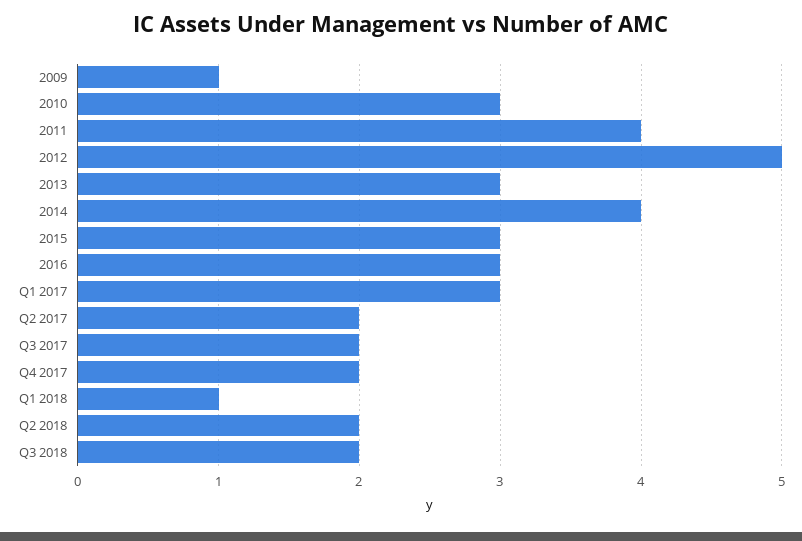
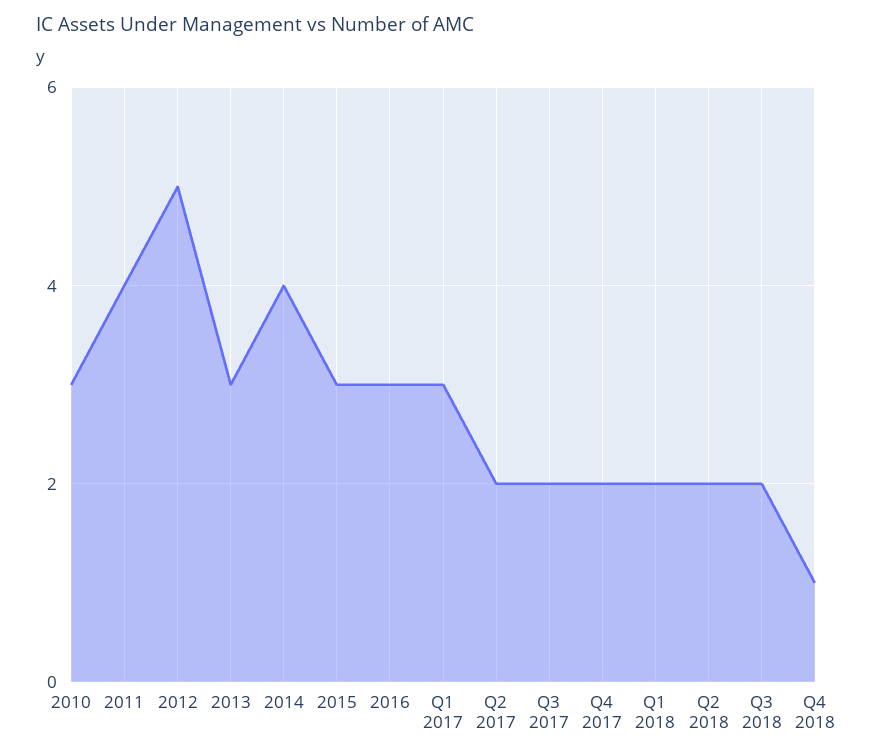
2009: 1 -> none
Q1 2018: 1 -> 2
Q4 2018: none -> 1

